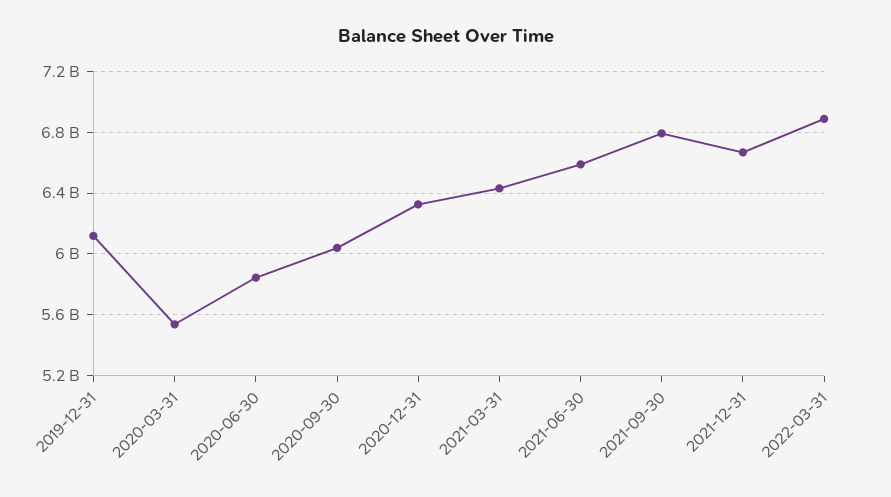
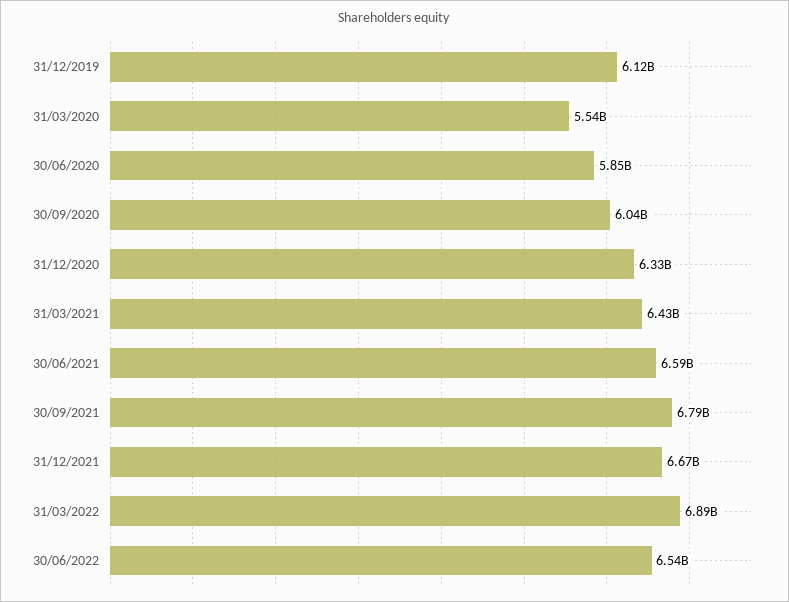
30/06/2022: none -> 6540000000

